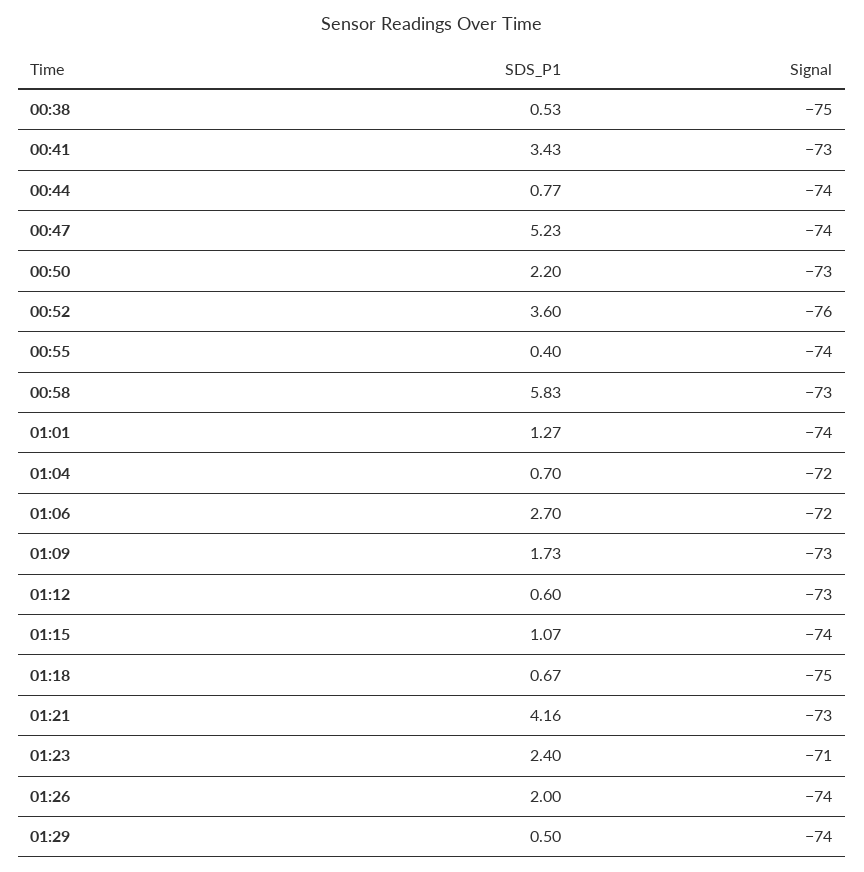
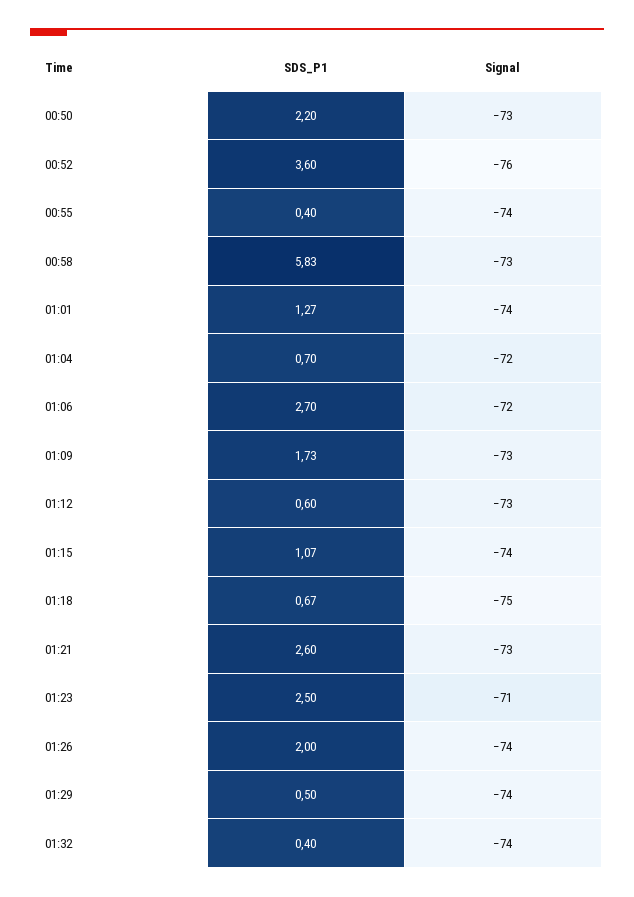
SDS_P1, 00:38: 0.53 -> none
Signal, 00:38: -75 -> none
SDS_P1, 00:41: 3.43 -> none
Signal, 00:41: -73 -> none
SDS_P1, 00:44: 0.77 -> none
Signal, 00:44: -74 -> none
SDS_P1, 00:47: 5.23 -> none
Signal, 00:47: -74 -> none
SDS_P1, 01:21: 4.16 -> 2.6
SDS_P1, 01:23: 2.4 -> 2.5
SDS_P1, 01:32: none -> 0.4
Signal, 01:32: none -> -74

